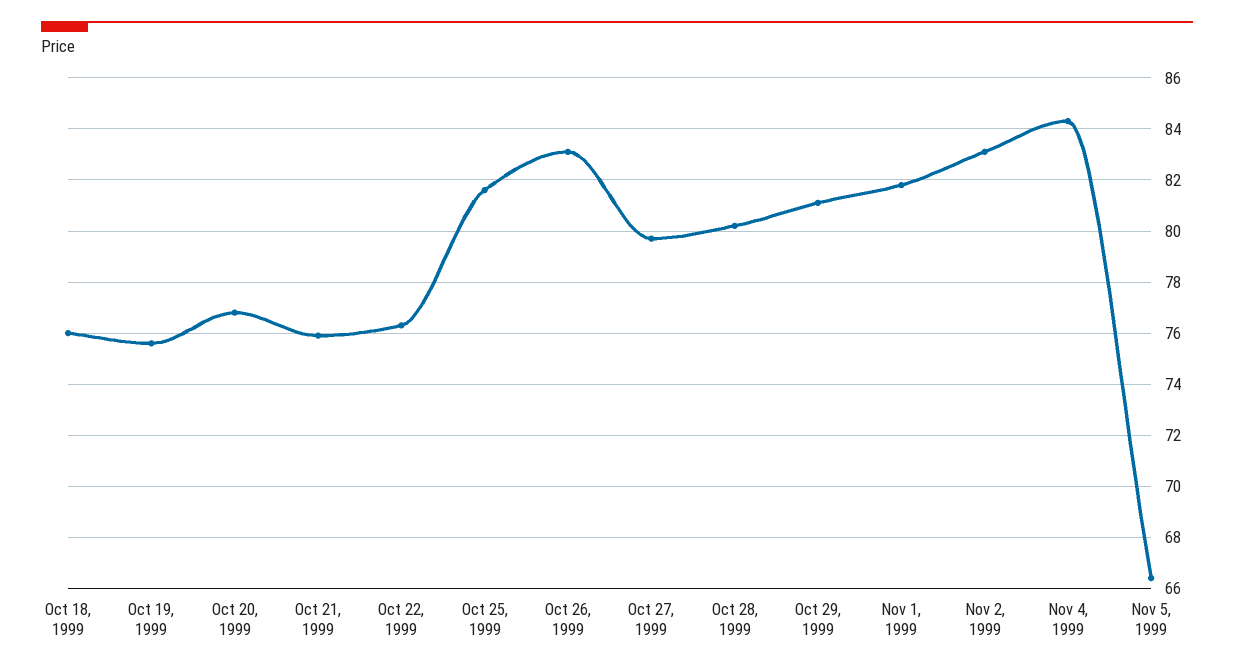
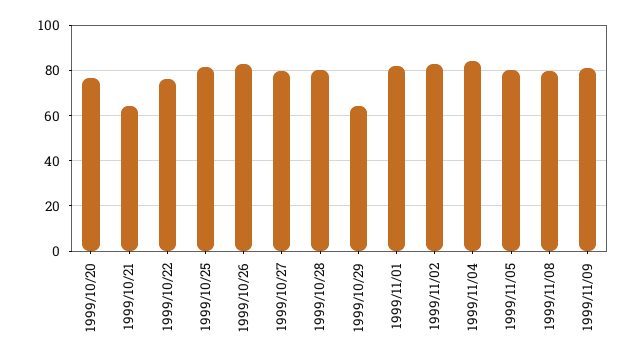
Oct 18, 1999: 76 -> none
Oct 19, 1999: 75.5 -> none
Oct 21, 1999: 76 -> 65
Oct 29, 1999: 81 -> 65
Nov 5, 1999: 66.5 -> 80
1999/11/08: none -> 80
1999/11/09: none -> 80

